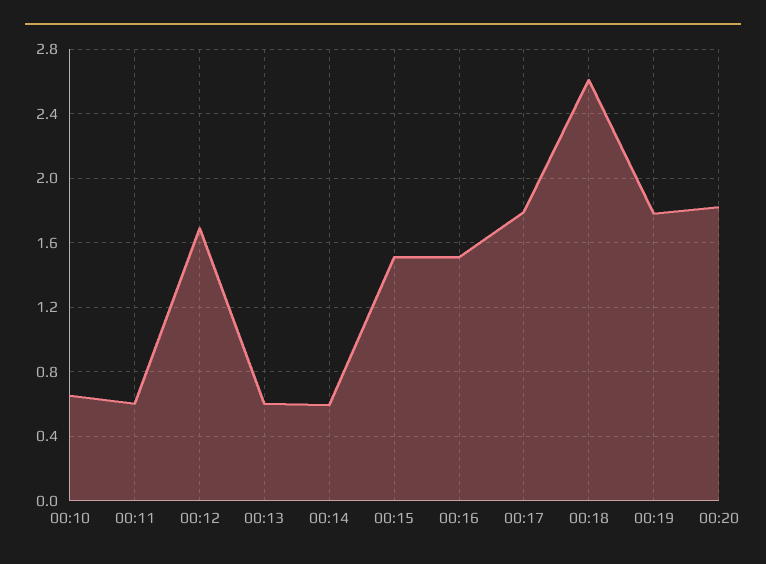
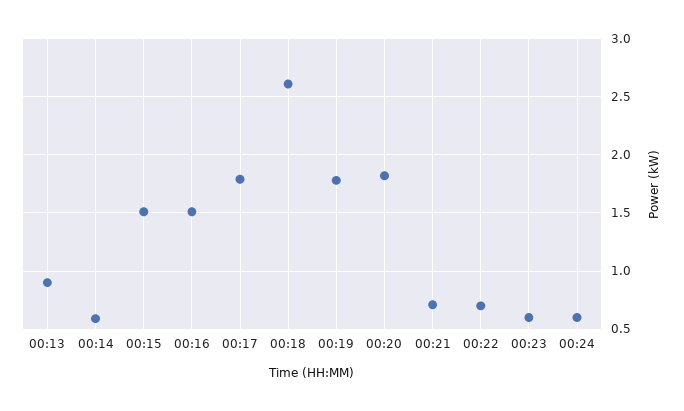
00:10: 0.65 -> none
00:11: 0.6 -> none
00:12: 1.7 -> none
00:13: 0.6 -> 0.9
00:21: none -> 0.7
00:22: none -> 0.7
00:23: none -> 0.6
00:24: none -> 0.6

